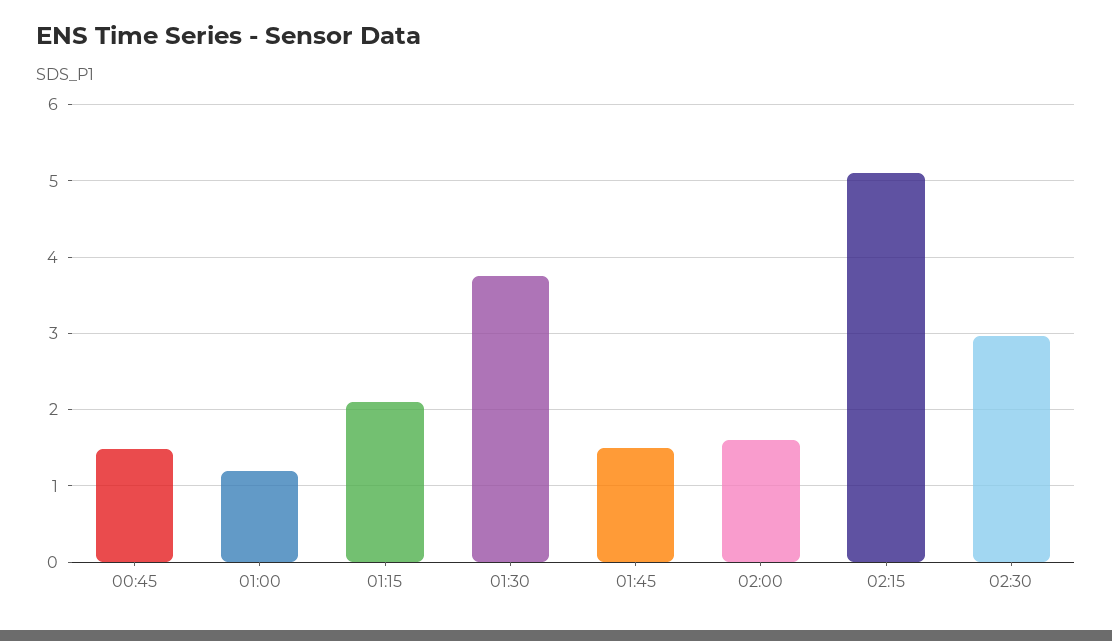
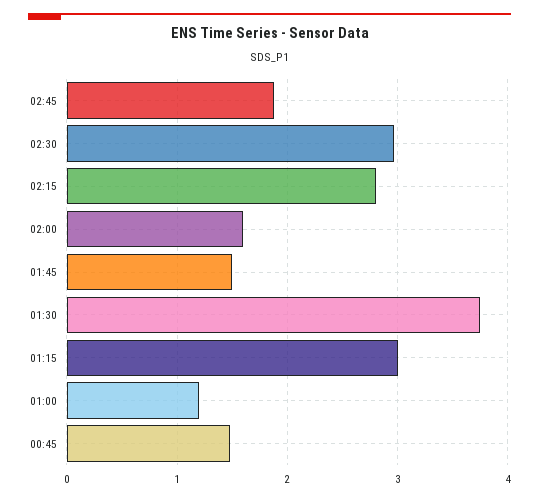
01:15: 2.1 -> 3
02:15: 5.1 -> 2.8
02:45: none -> 1.9

